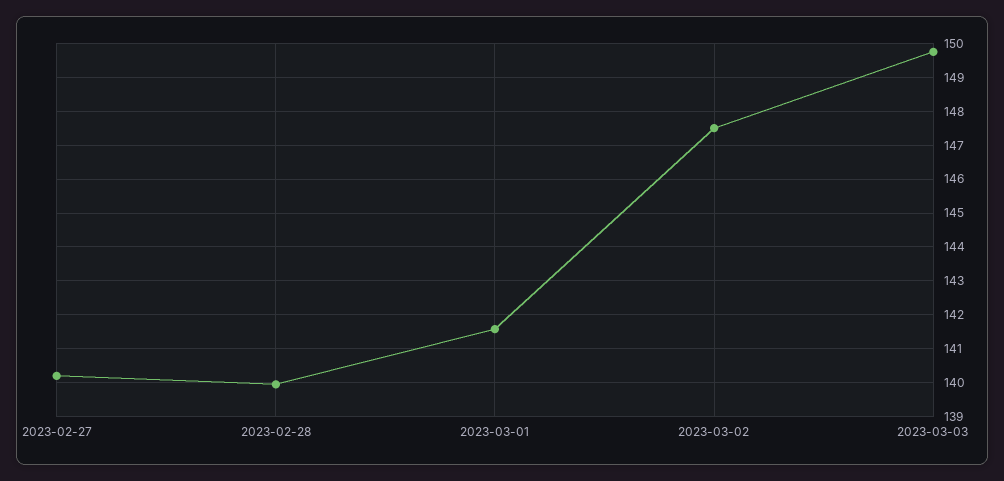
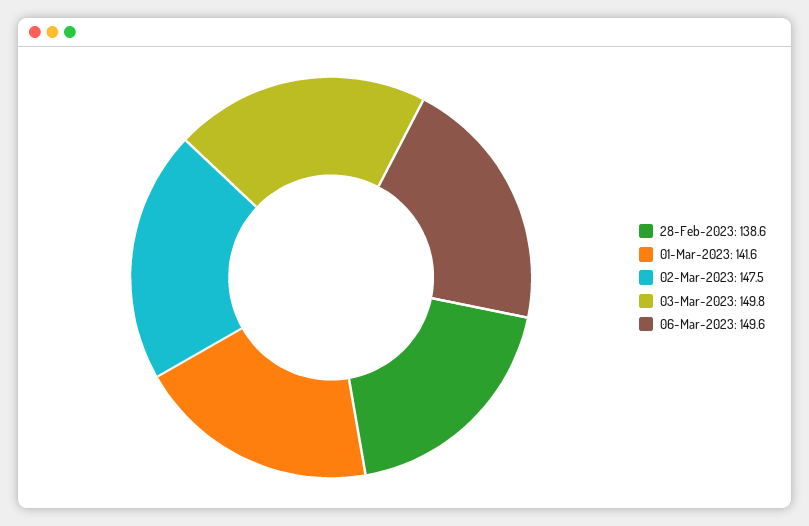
2023-02-27: 140.2 -> none
2023-02-28: 140 -> 138.6
06-Mar-2023: none -> 149.6

